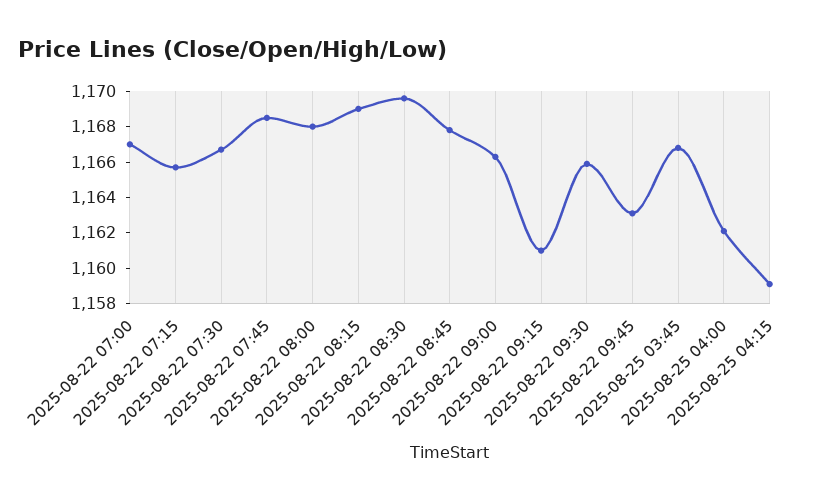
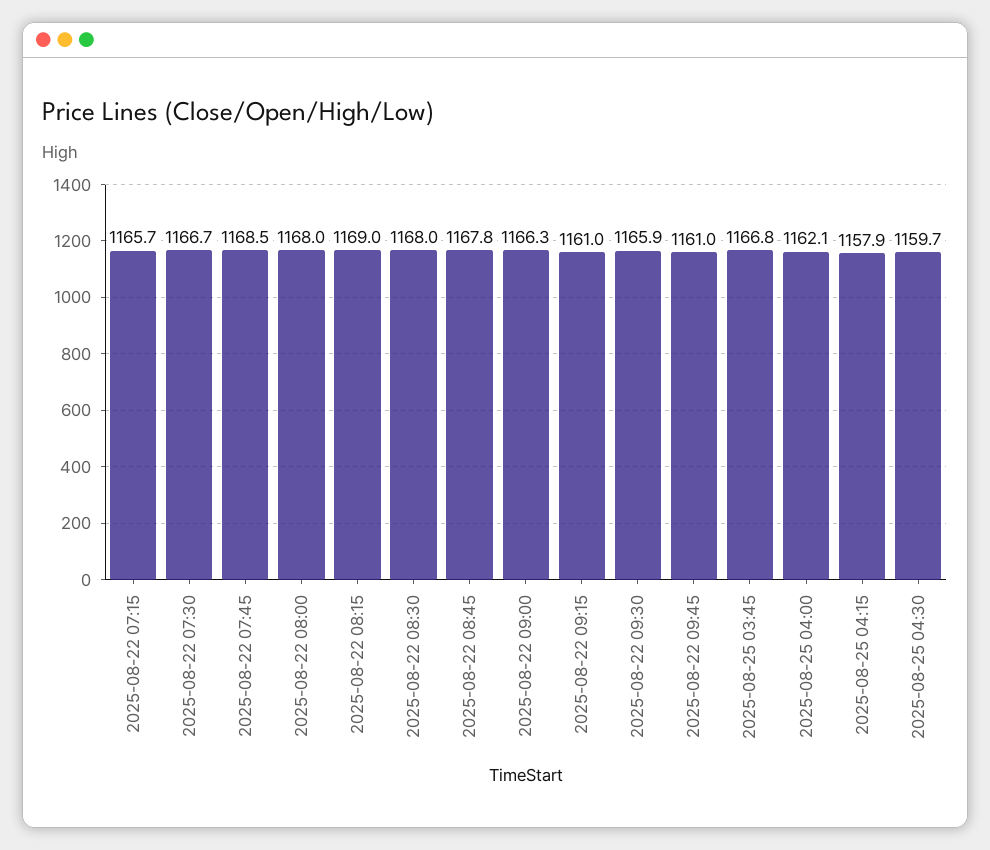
2025-08-22 07:00: 1167 -> none
2025-08-22 08:30: 1169.5 -> 1168
2025-08-22 09:45: 1163 -> 1161
2025-08-25 04:15: 1159 -> 1157.9
2025-08-25 04:30: none -> 1159.7

